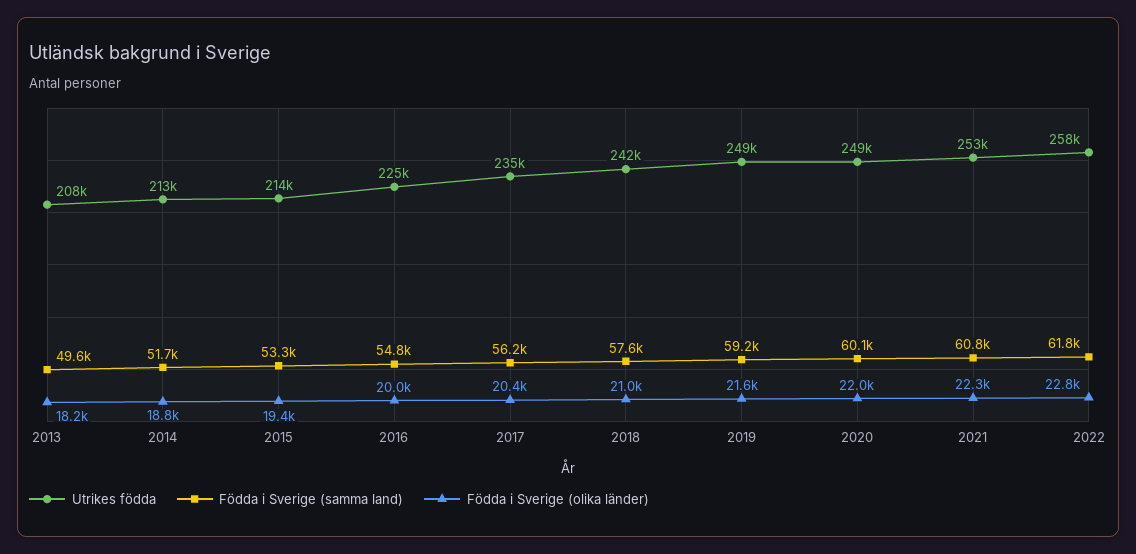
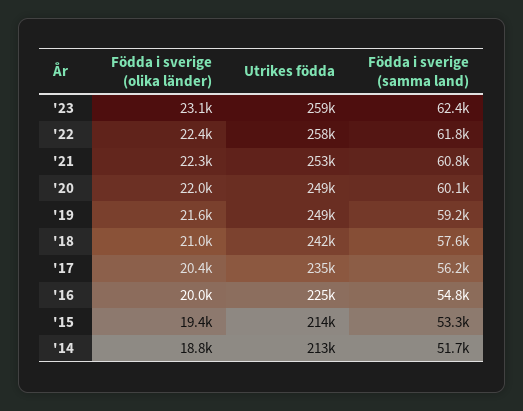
Utrikes födda, 2013: 208000 -> none
Födda i Sverige (samma land), 2013: 49600 -> none
Födda i Sverige (olika länder), 2013: 18200 -> none
Födda i Sverige (olika länder), 2022: 22800 -> 22400
Födda i Sverige (olika länder), '23: none -> 23100
Utrikes födda, '23: none -> 259000
Födda i Sverige (samma land), '23: none -> 62400

